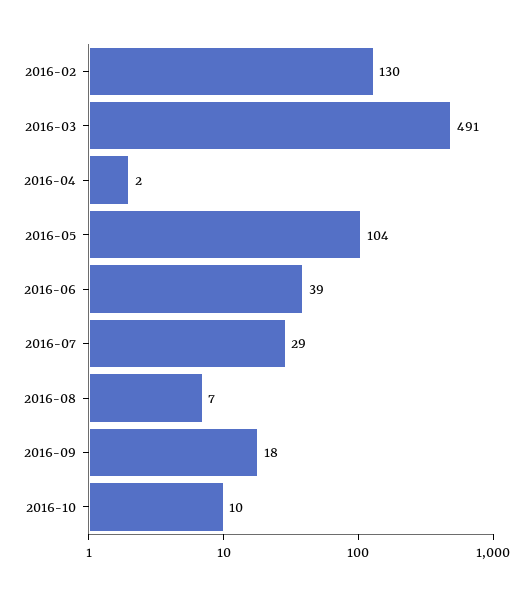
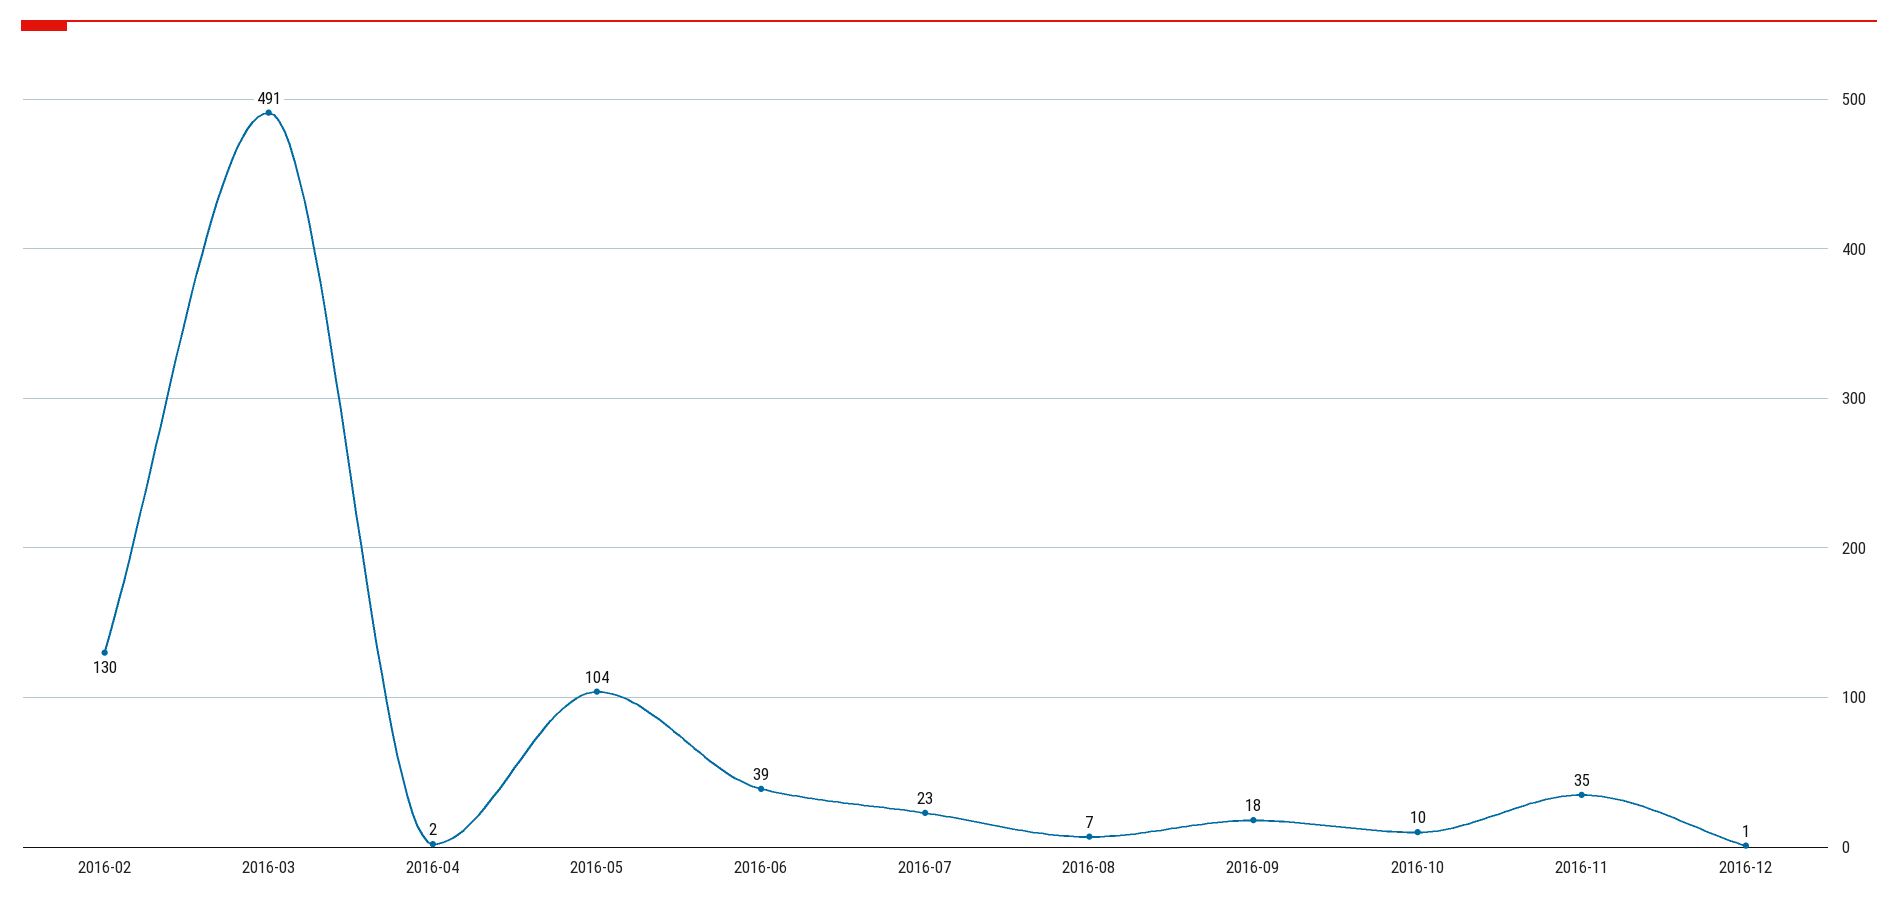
2016-07: 29 -> 23
2016-11: none -> 35
2016-12: none -> 1

